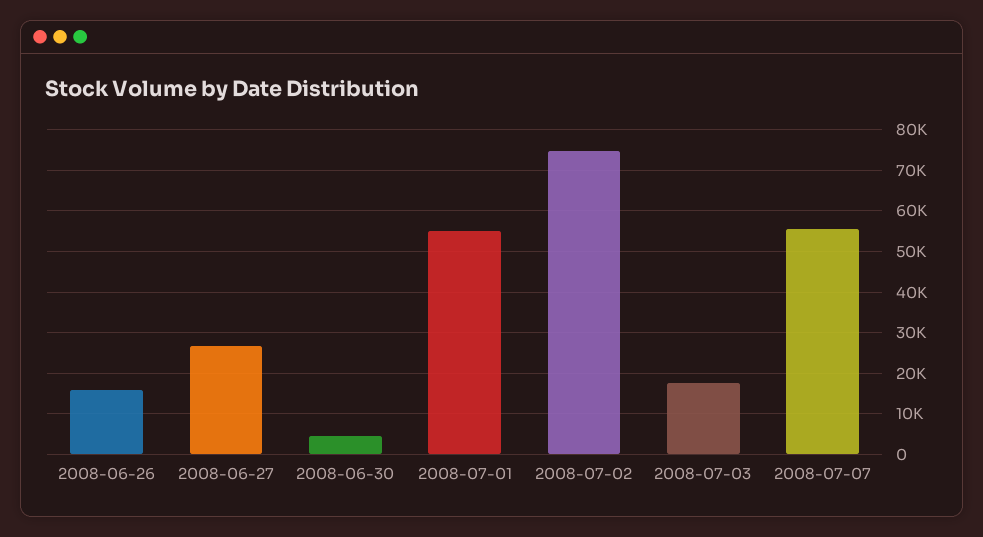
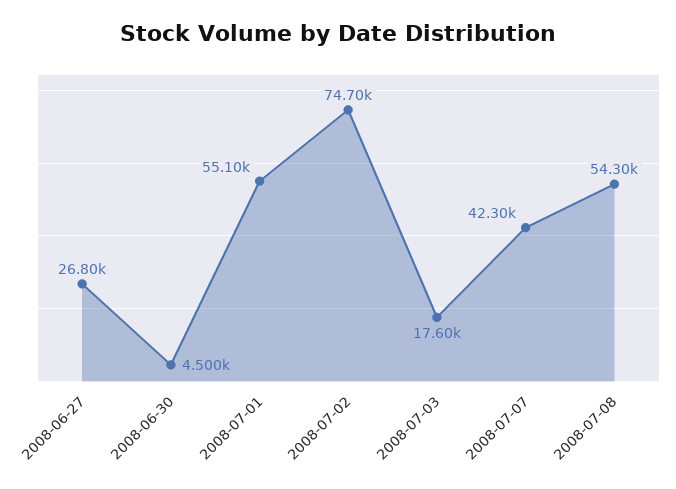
2008-06-26: 16000 -> none
2008-07-07: 56000 -> 42300
2008-07-08: none -> 54300

